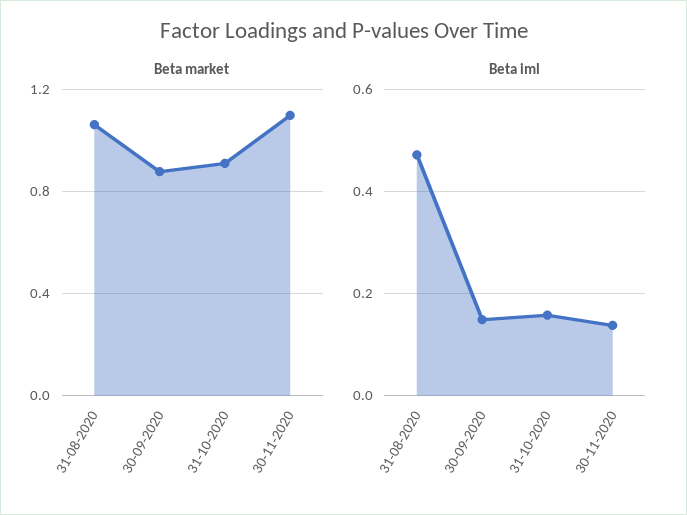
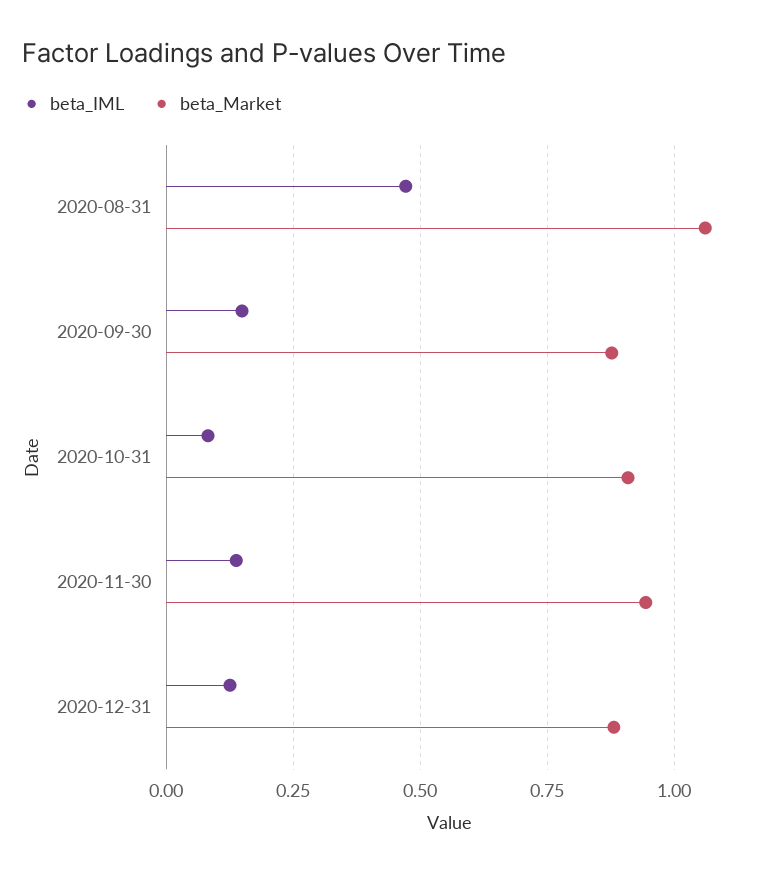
Beta market, 30-11-2020: 1.1 -> 0.95
Beta iml, 31-10-2020: 0.16 -> 0.075
Beta iml, 2020-12-31: none -> 0.125
Beta market, 2020-12-31: none -> 0.875

